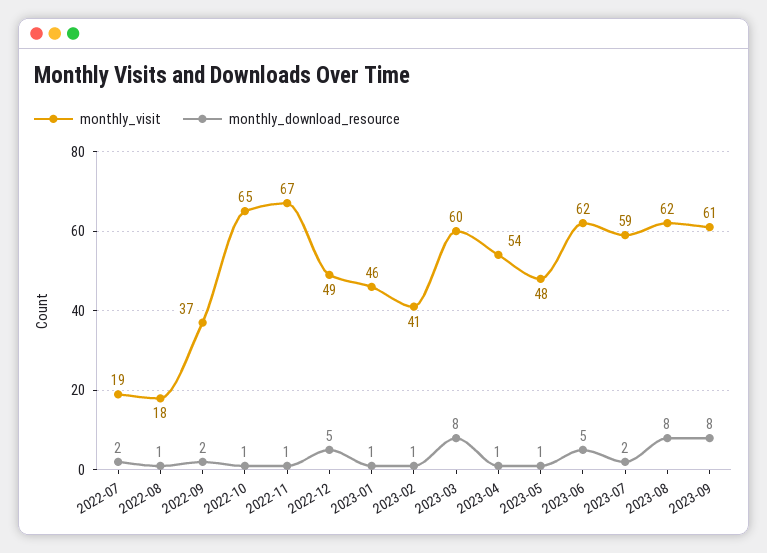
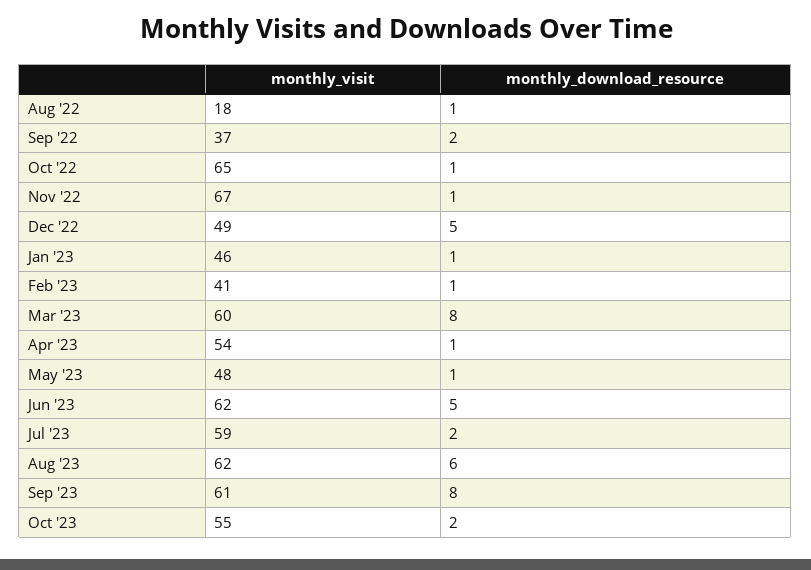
monthly_visit, 2022-07: 19 -> none
monthly_download_resource, 2022-07: 2 -> none
monthly_download_resource, 2023-08: 8 -> 6
monthly_visit, Oct '23: none -> 55
monthly_download_resource, Oct '23: none -> 2

